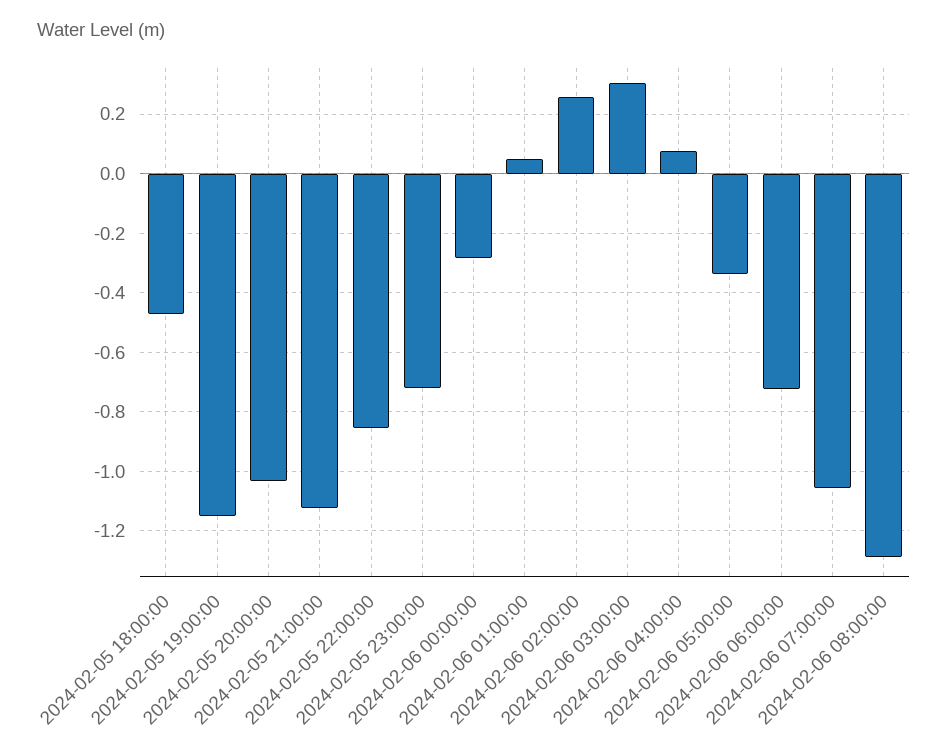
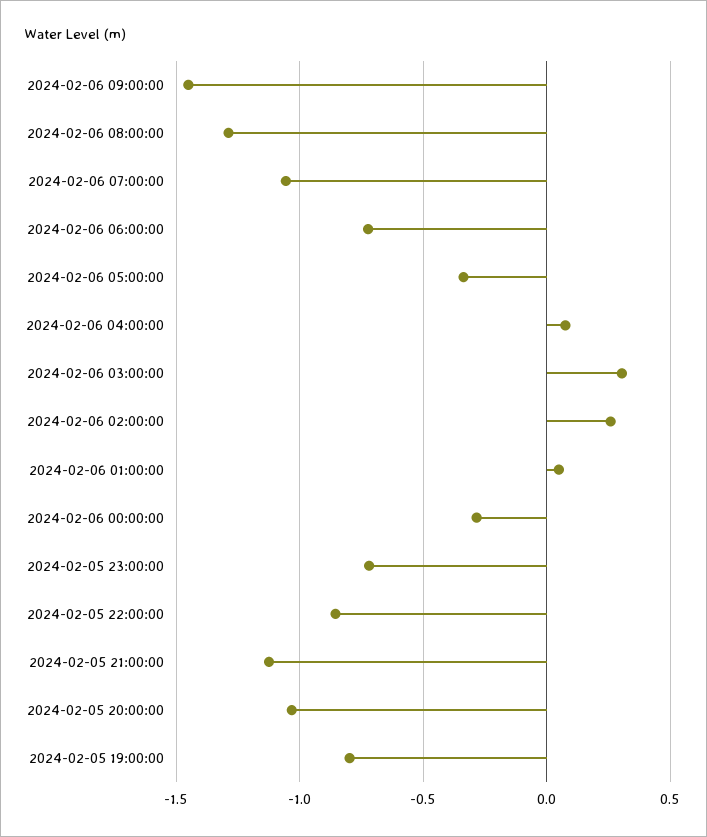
2024-02-05 18:00:00: -0.475 -> none
2024-02-05 19:00:00: -1.15 -> -0.8
2024-02-06 09:00:00: none -> -1.45

